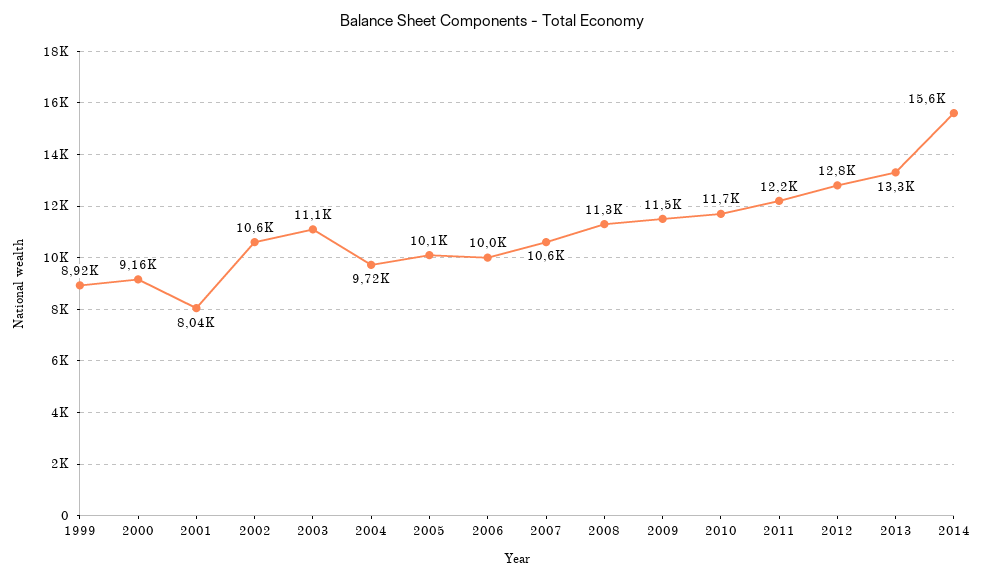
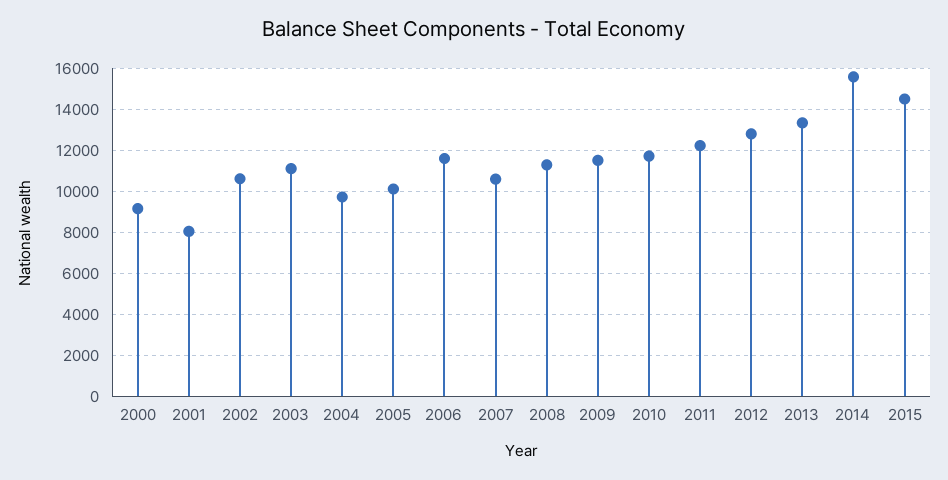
1999: 8920 -> none
2006: 10000 -> 11500
2015: none -> 14500

